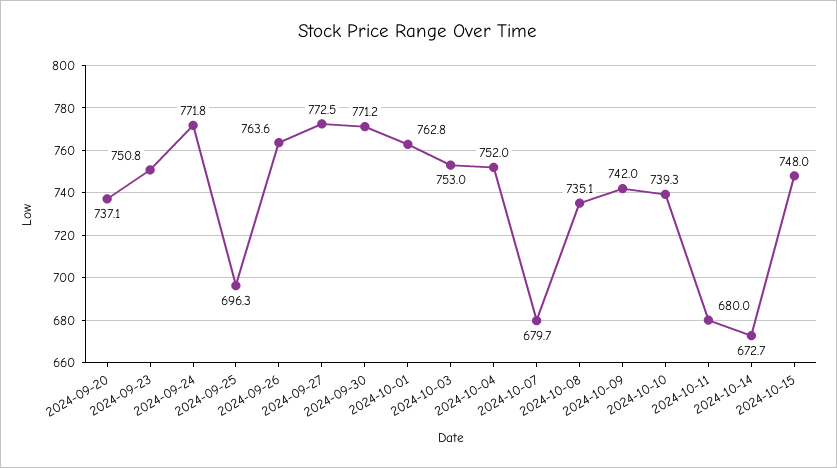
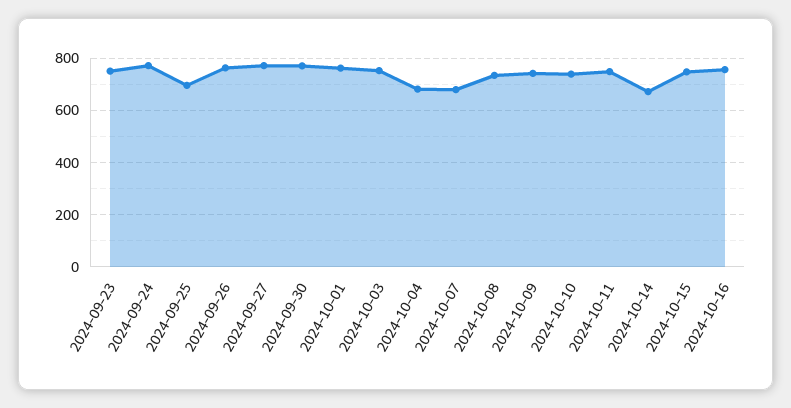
2024-09-20: 737.1 -> none
2024-10-04: 752 -> 675
2024-10-11: 680 -> 750
2024-10-16: none -> 750

